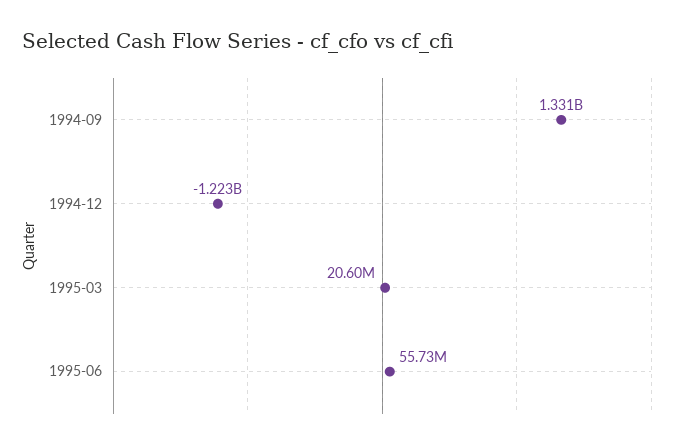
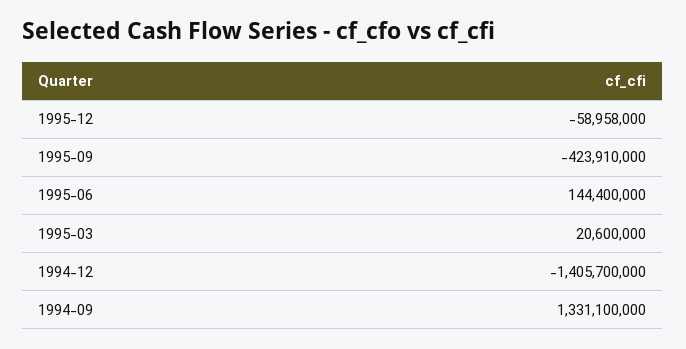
1994-12: -1223000000 -> -1405700000
1995-06: 55730000 -> 144400000
1995-12: none -> -58958000
1995-09: none -> -423910000

